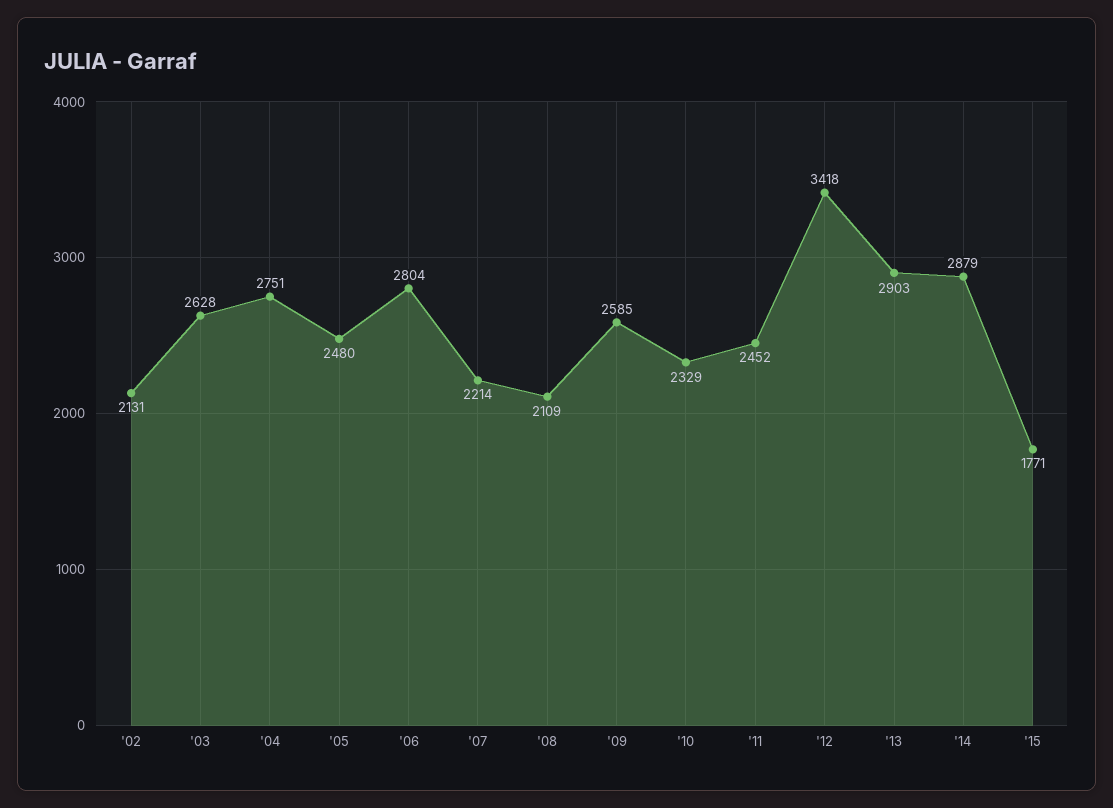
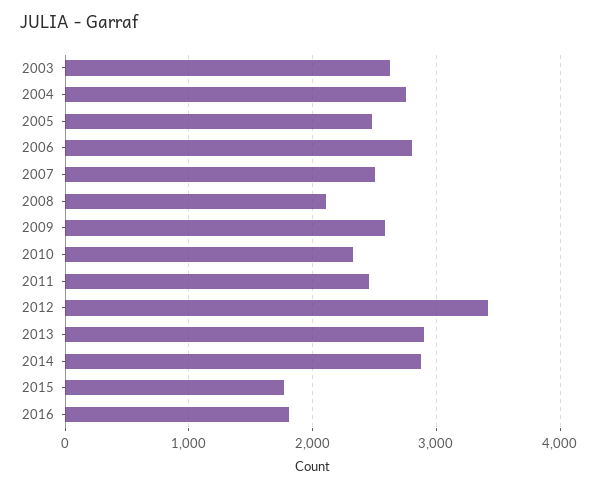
'02: 2131 -> none
'07: 2214 -> 2500
2016: none -> 1800

